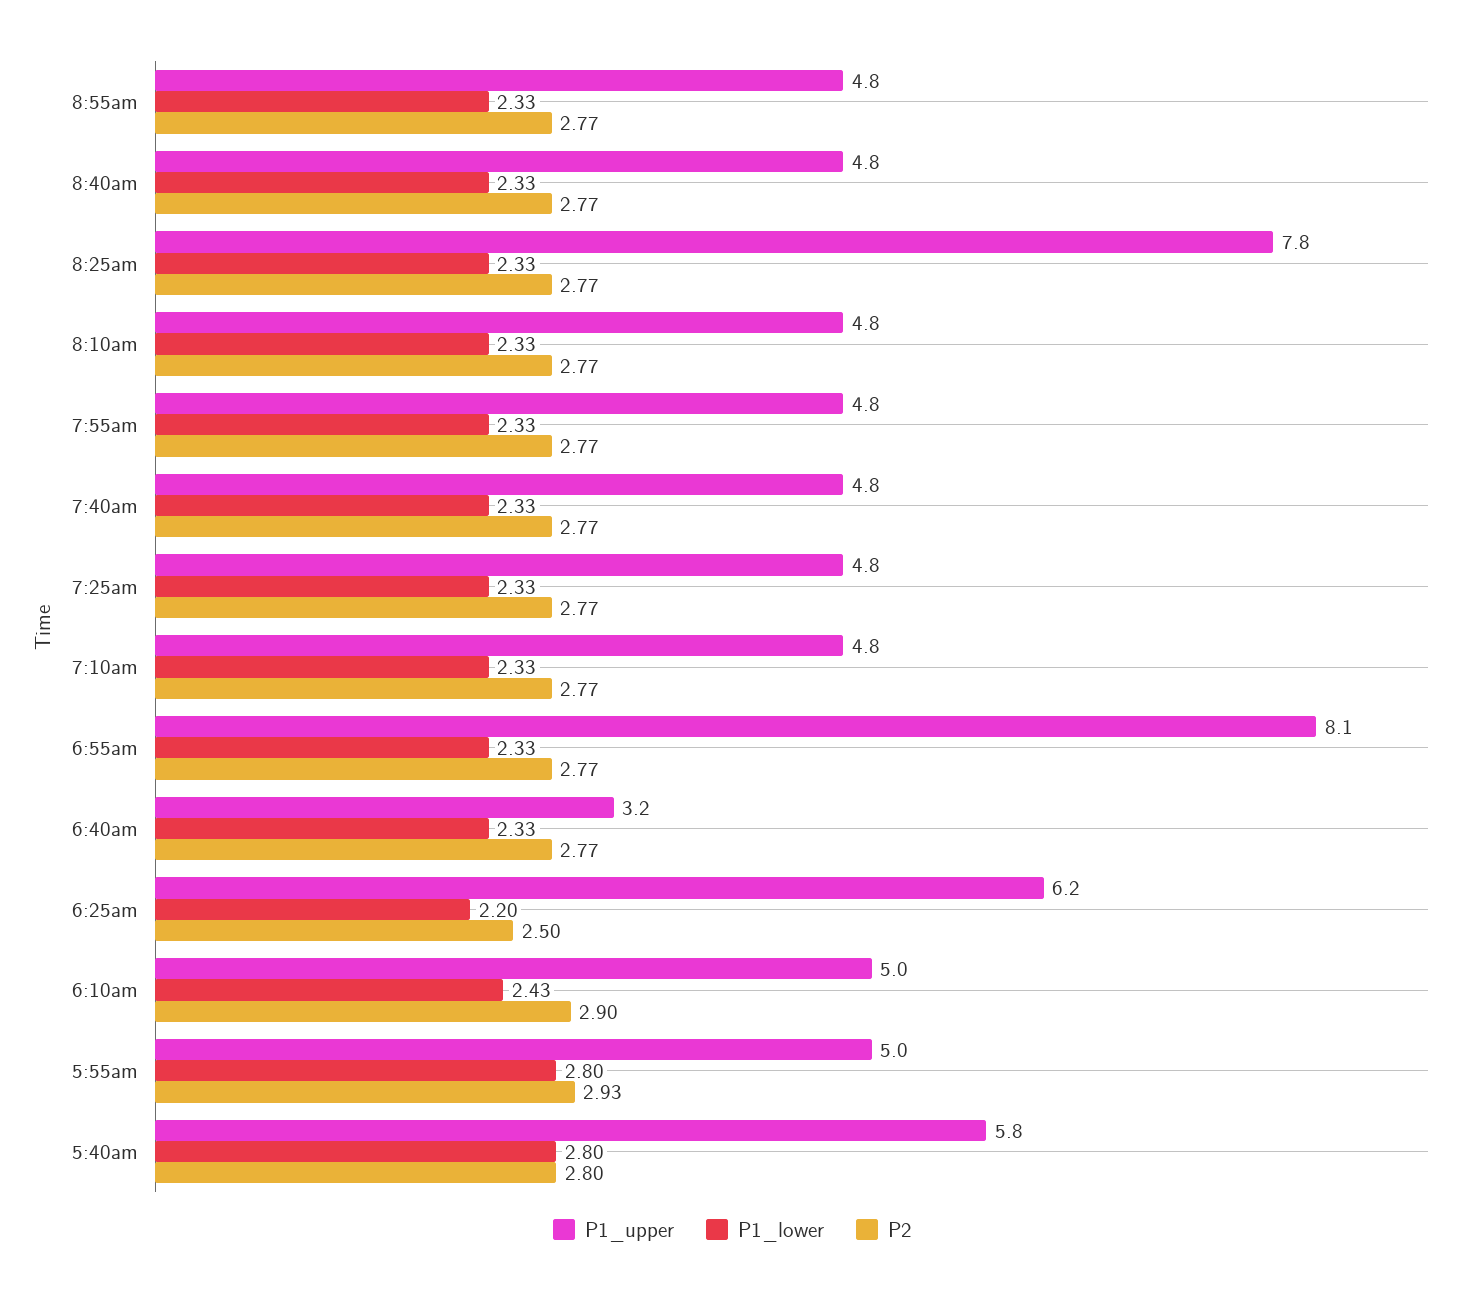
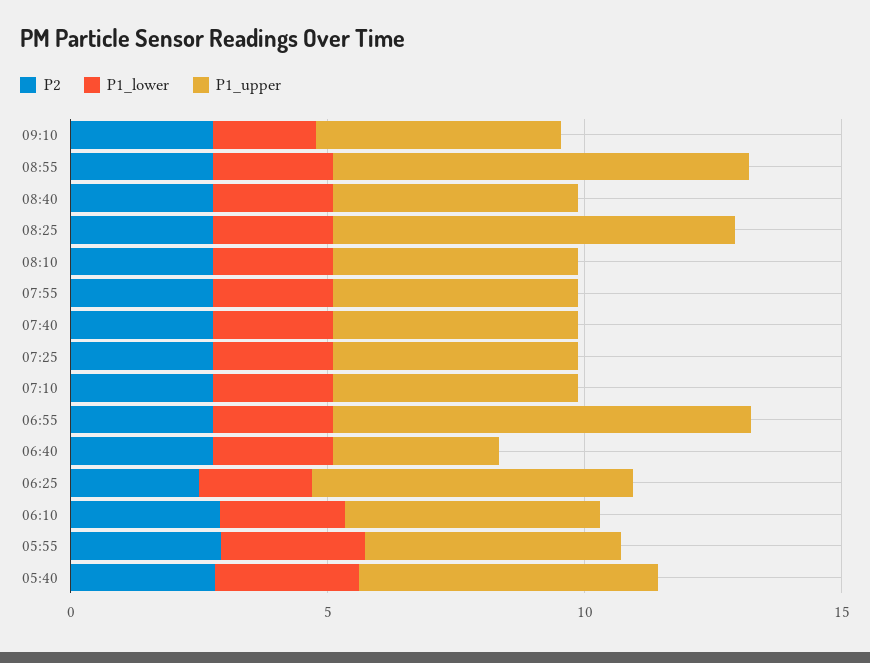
P1_upper, 8:55am: 4.8 -> 8
P2, 09:10: none -> 3
P1_lower, 09:10: none -> 2
P1_upper, 09:10: none -> 5

